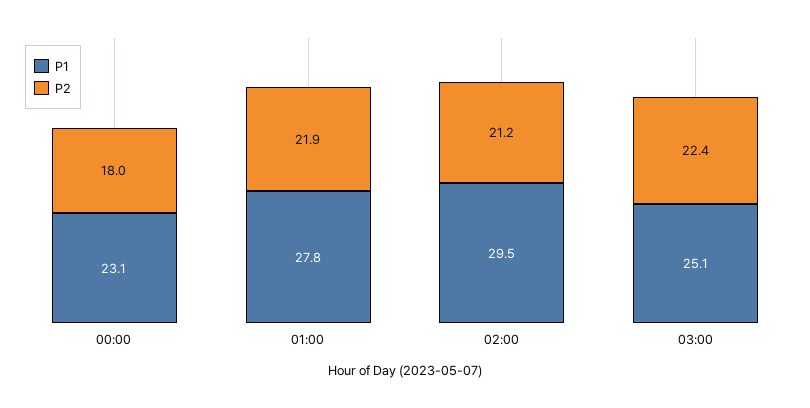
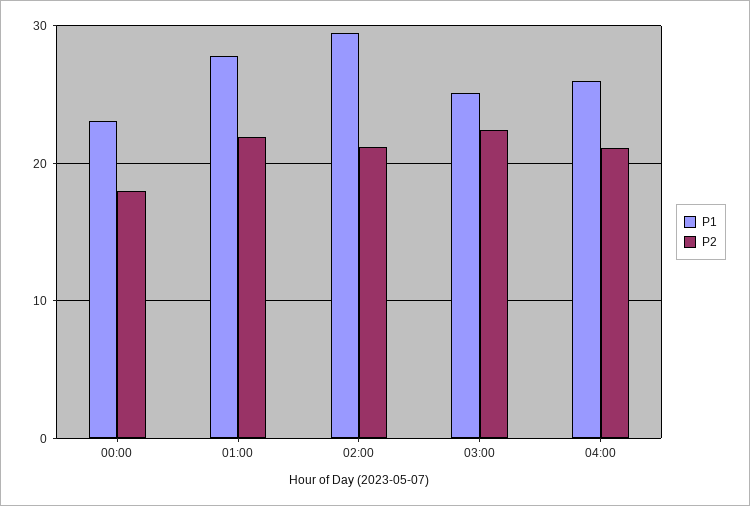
P1, 04:00: none -> 26
P2, 04:00: none -> 21

